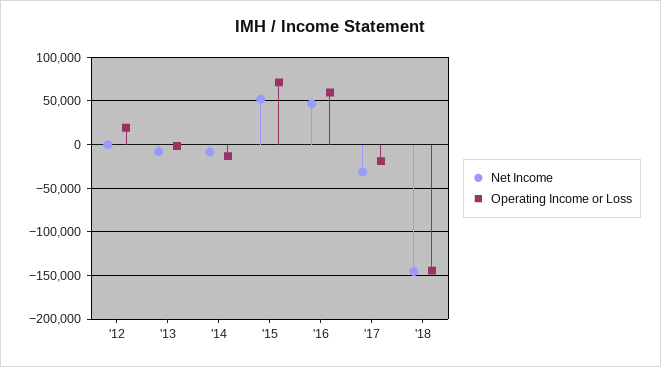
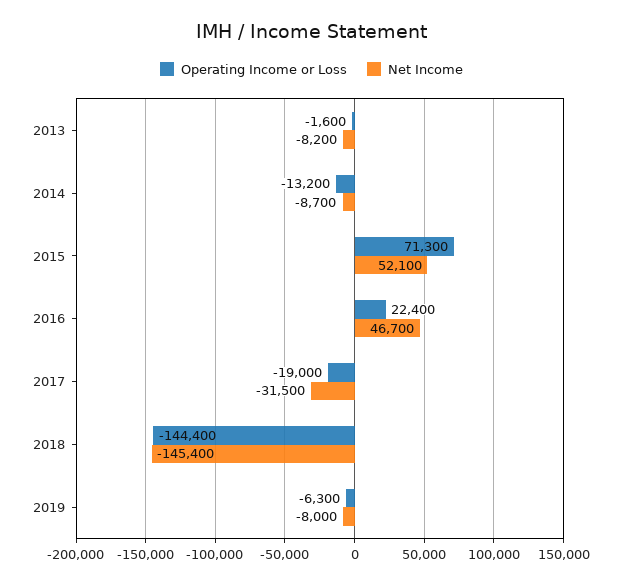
Net Income, '12: 0 -> none
Operating Income or Loss, '12: 20000 -> none
Operating Income or Loss, '16: 60000 -> 22400
Operating Income or Loss, 2019: none -> -6300
Net Income, 2019: none -> -8000

